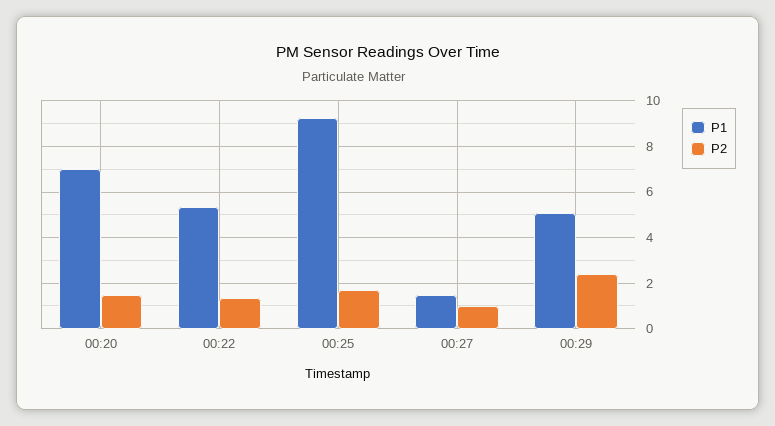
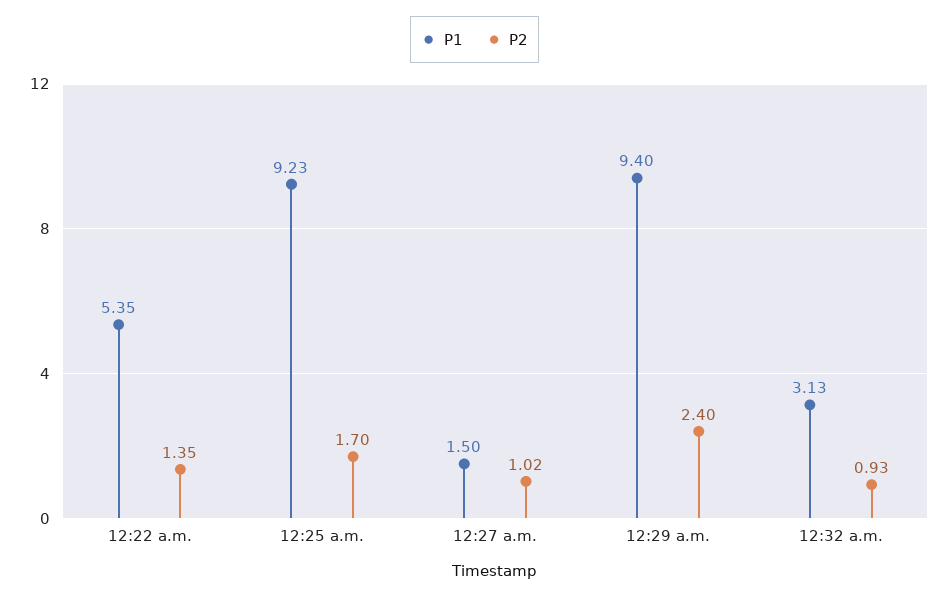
P1, 00:20: 7 -> none
P2, 00:20: 1.5 -> none
P1, 00:29: 5 -> 9.4
P1, 12:32 a.m.: none -> 3.13
P2, 12:32 a.m.: none -> 0.93

